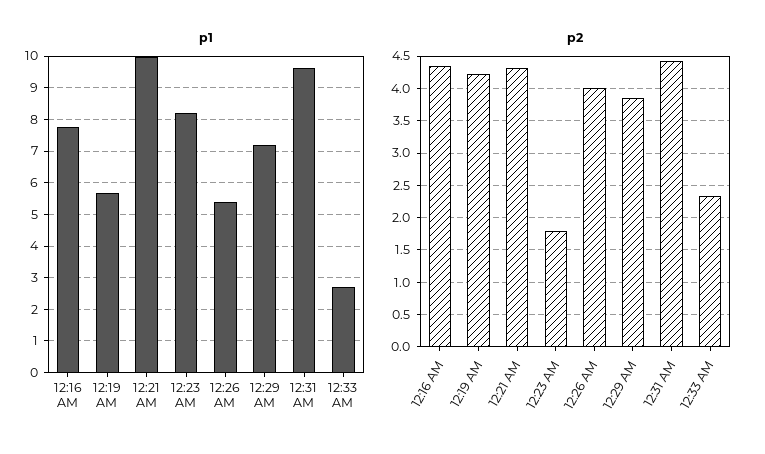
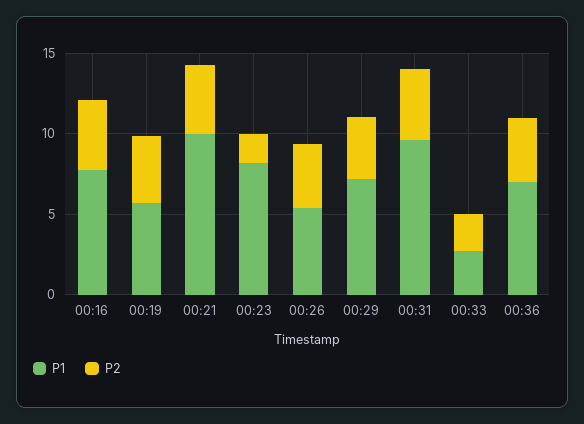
p1, 00:36: none -> 7
p2, 00:36: none -> 4

